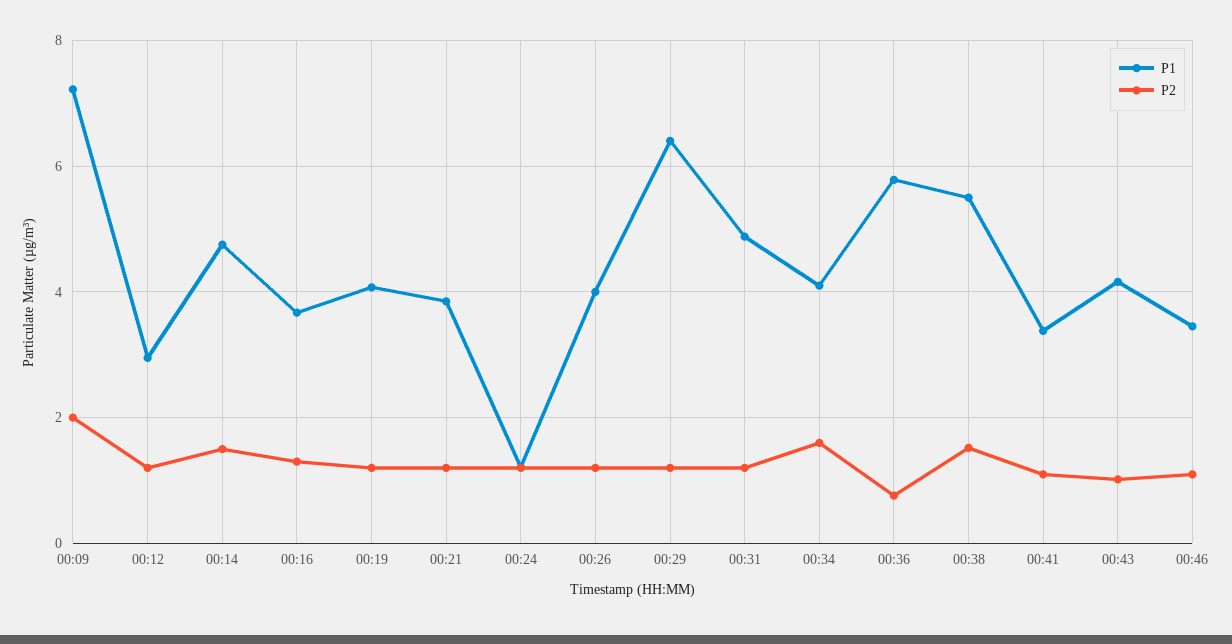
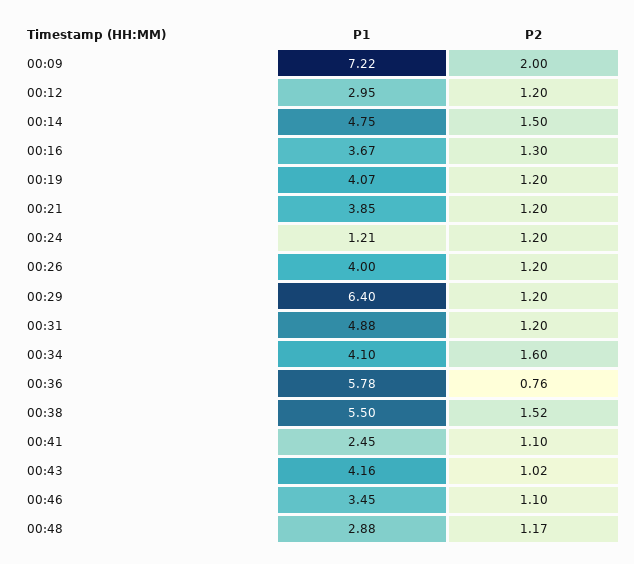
P1, 00:41: 3.4 -> 2.45
P1, 00:48: none -> 2.88
P2, 00:48: none -> 1.17

